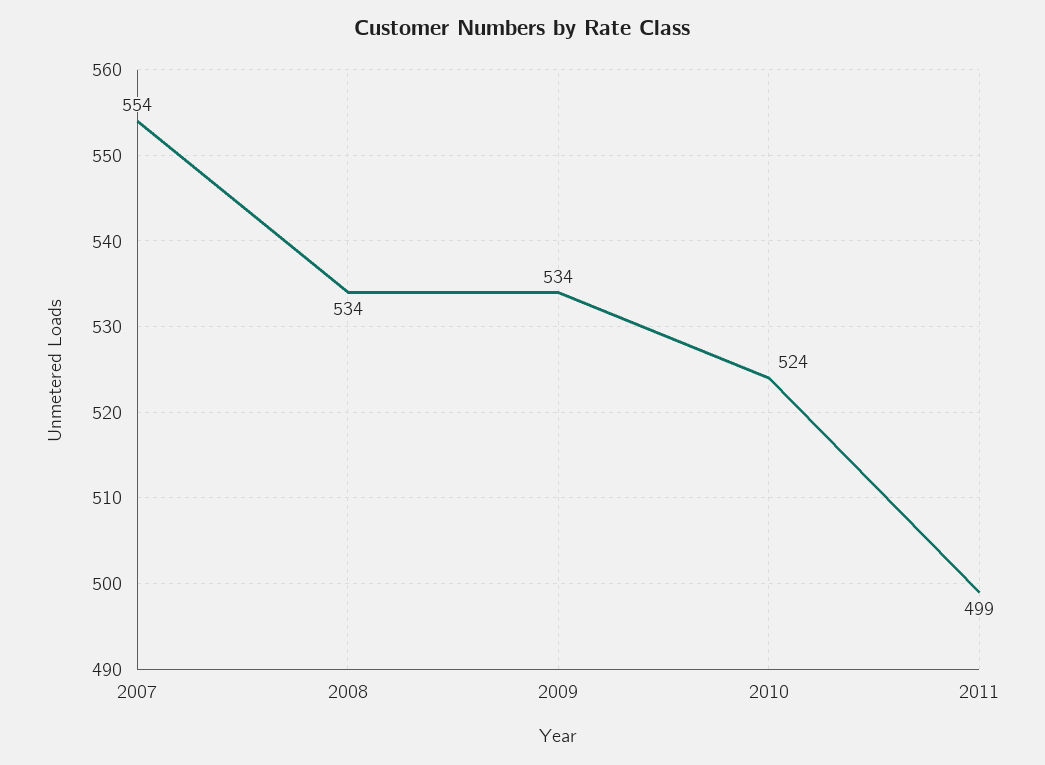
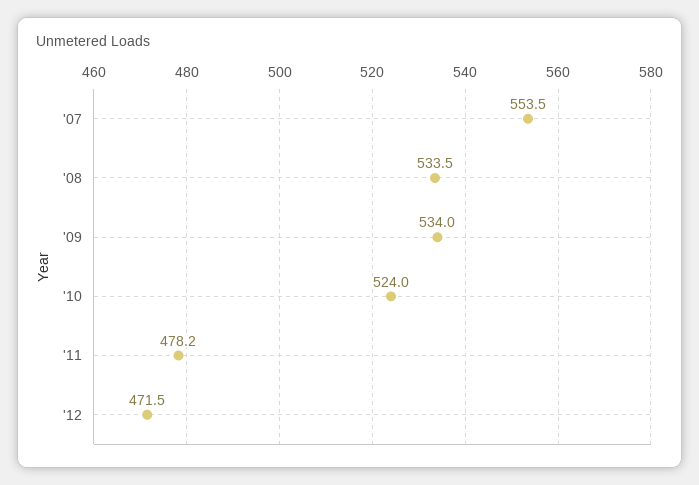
2011: 499 -> 478.2
'12: none -> 471.5

